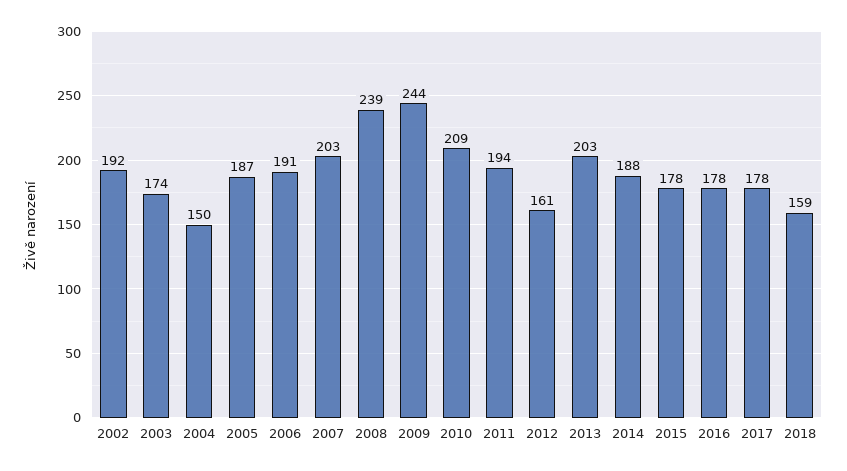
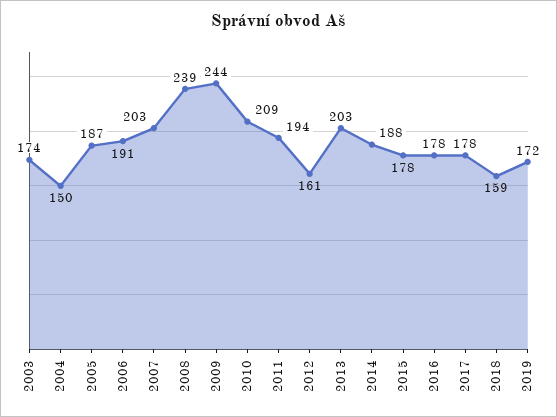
2002: 192 -> none
2019: none -> 172

